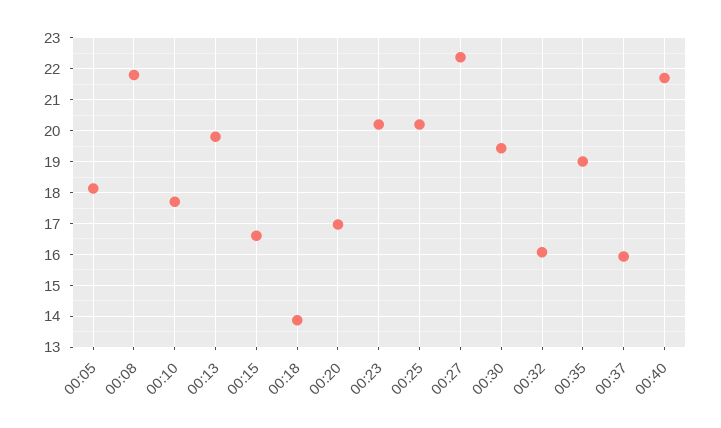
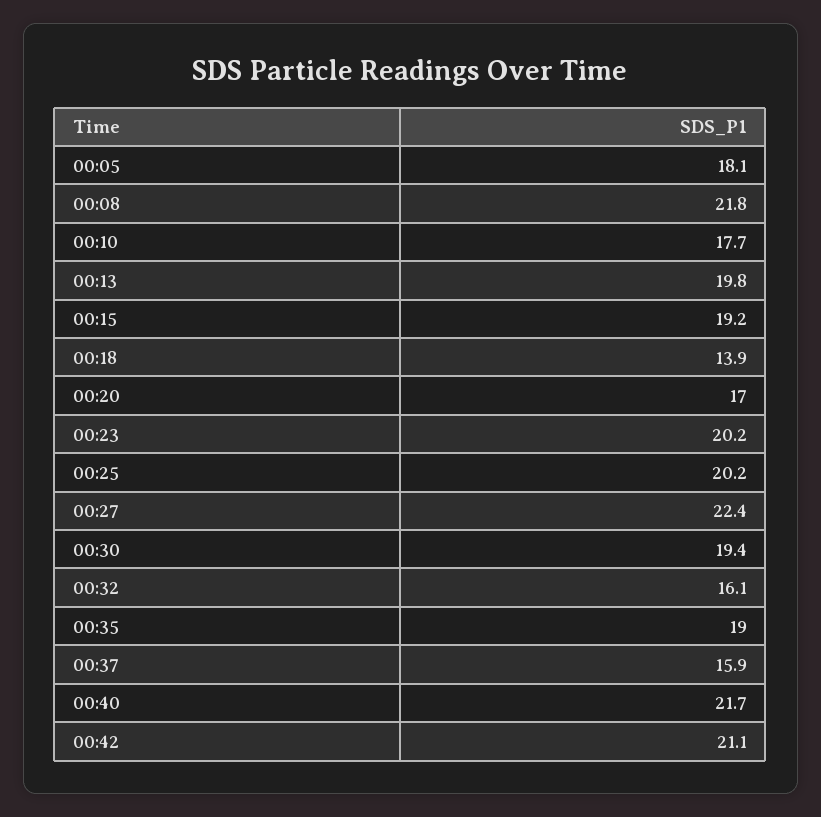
00:15: 16.6 -> 19.2
00:42: none -> 21.1

